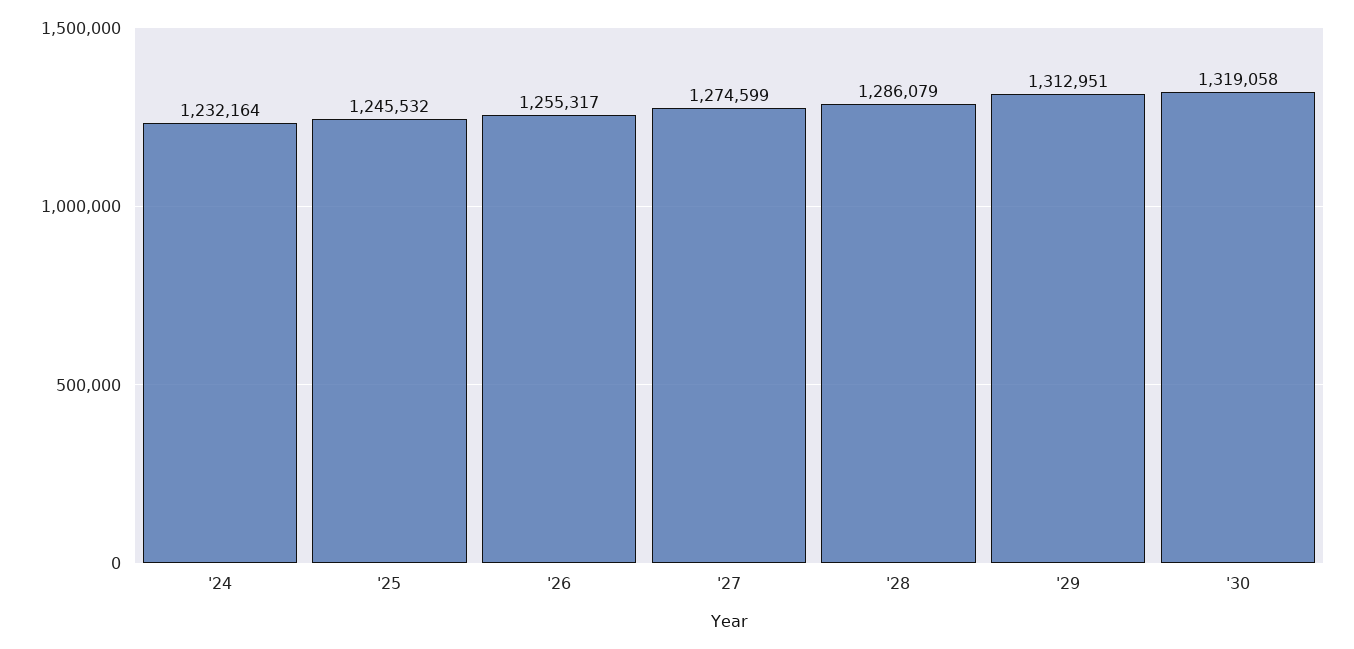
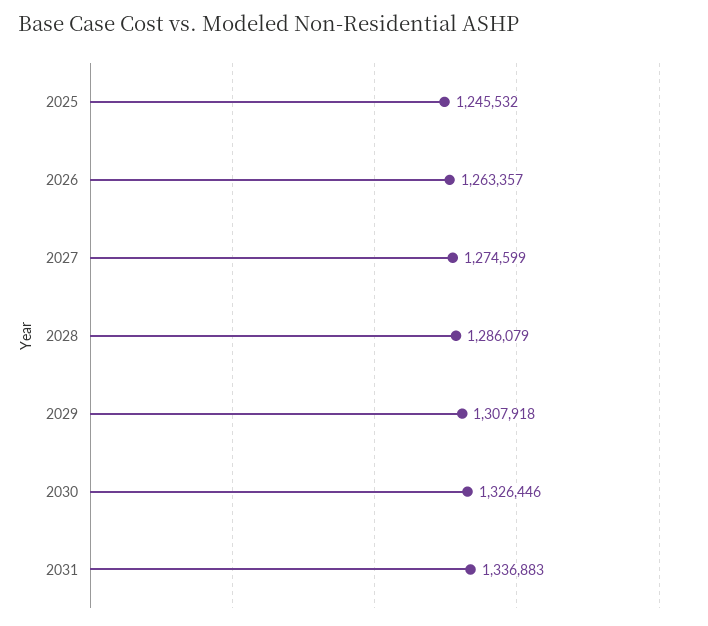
'24: 1232164 -> none
'26: 1255317 -> 1263357
'29: 1312951 -> 1307918
'30: 1319058 -> 1326446
2031: none -> 1336883

